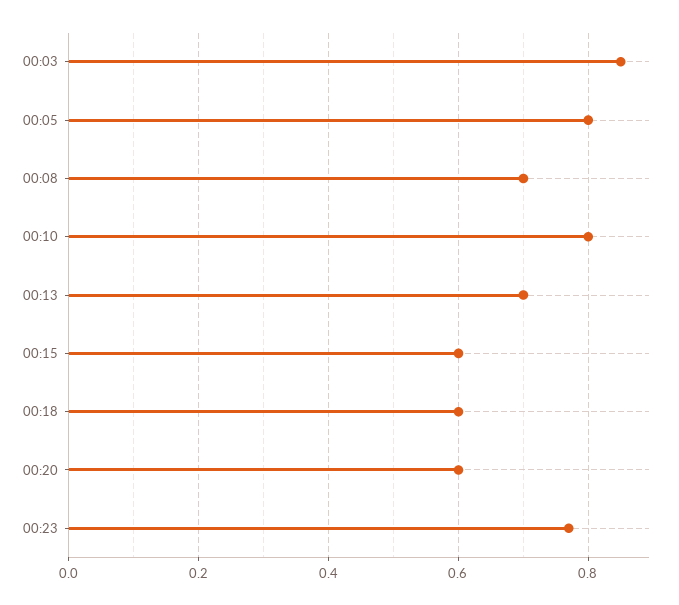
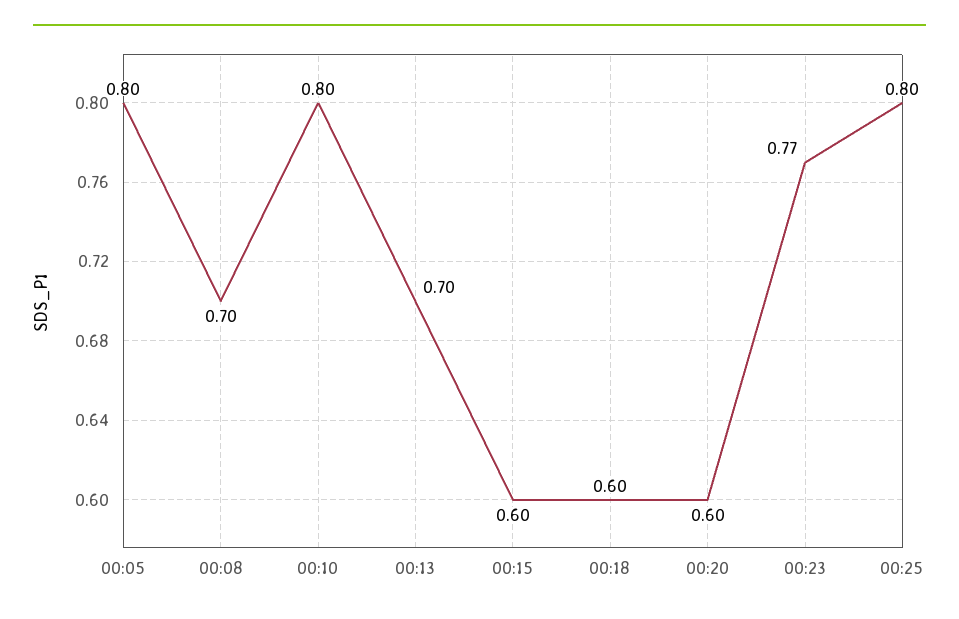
00:03: 0.85 -> none
00:25: none -> 0.8

